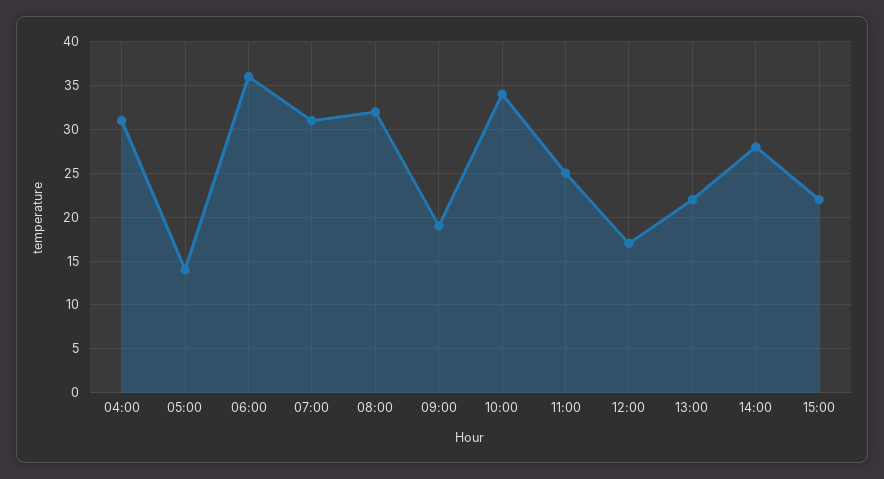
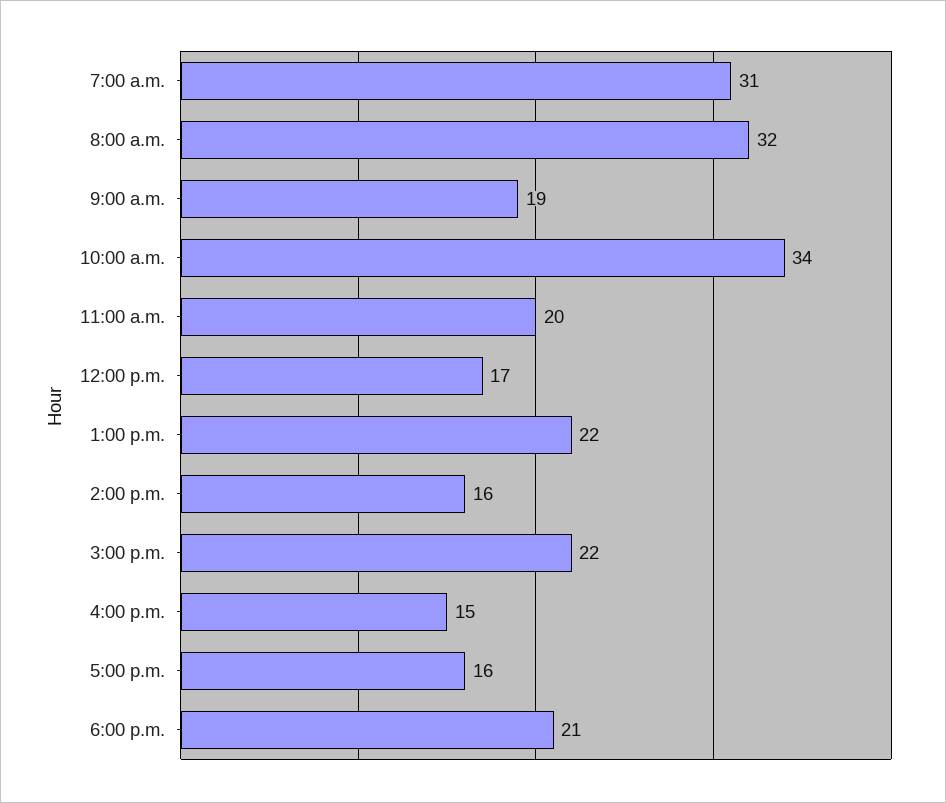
04:00: 31 -> none
05:00: 14 -> none
06:00: 36 -> none
11:00: 25 -> 20
14:00: 28 -> 16
4:00 p.m.: none -> 15
5:00 p.m.: none -> 16
6:00 p.m.: none -> 21

